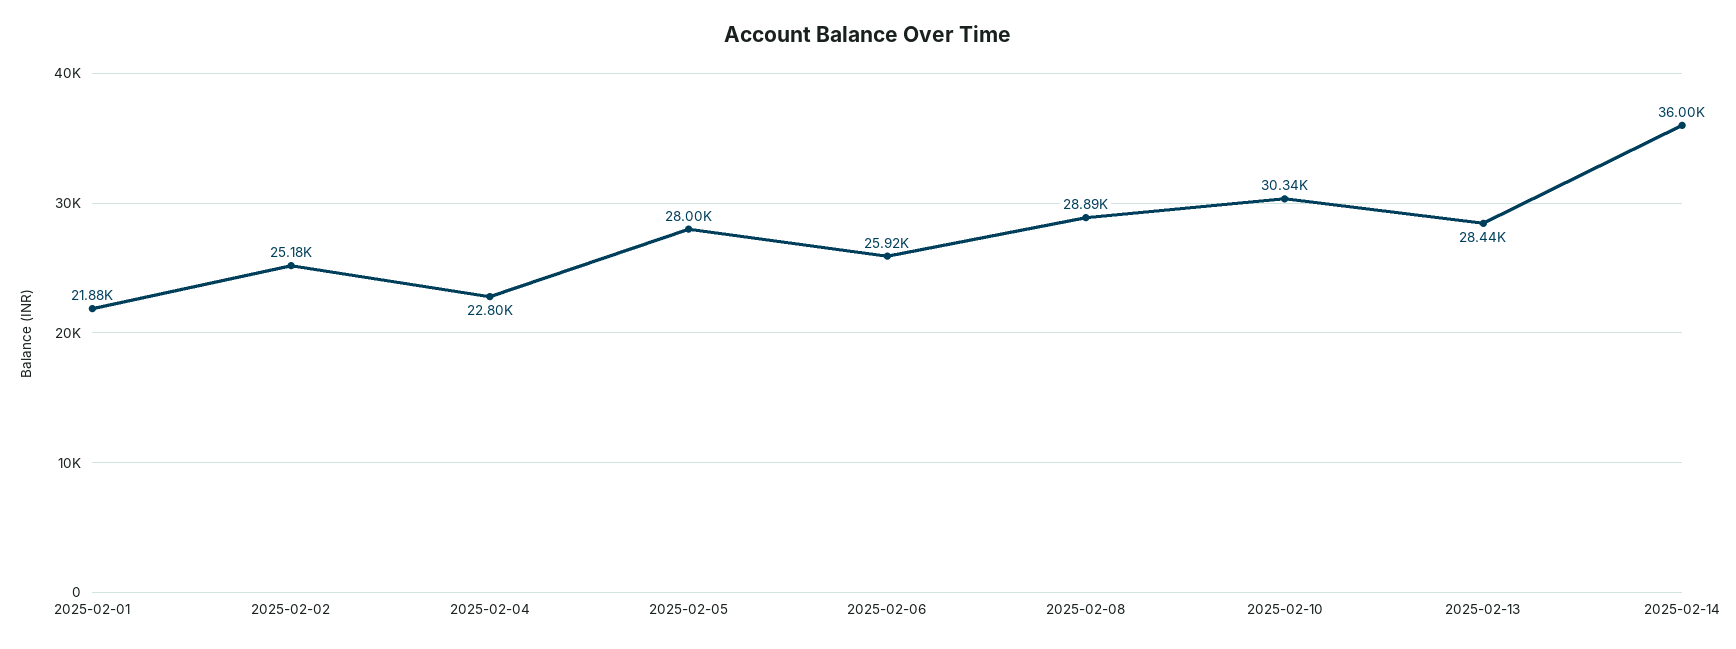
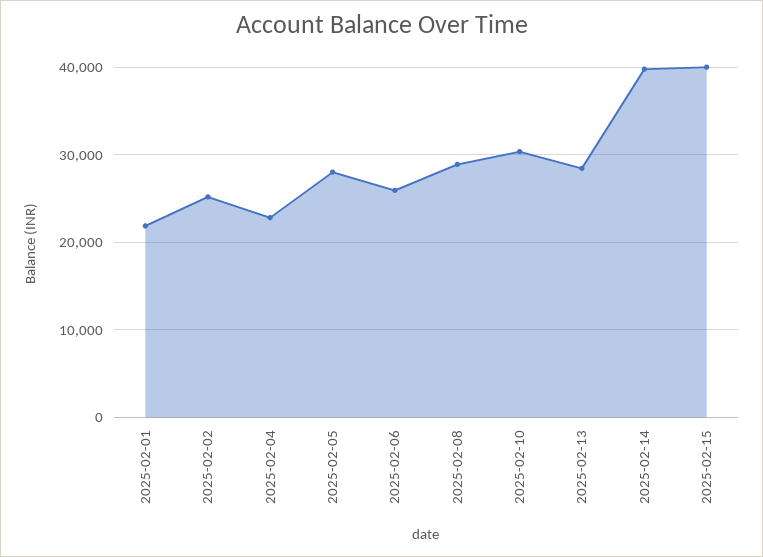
2025-02-14: 36000 -> 40000
2025-02-15: none -> 40000

